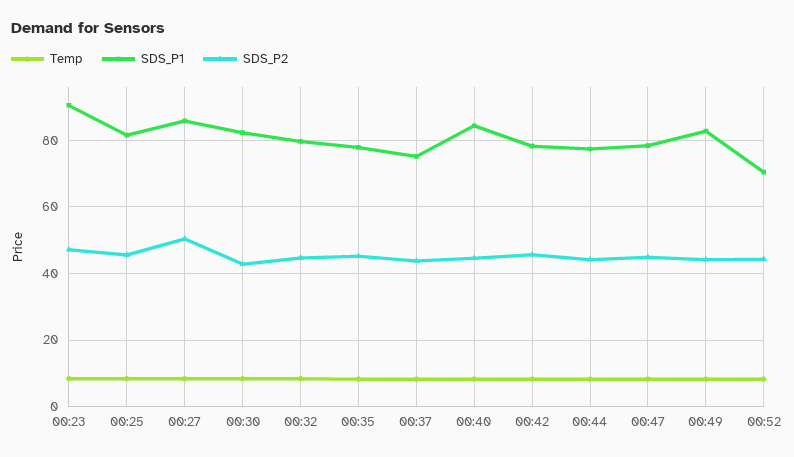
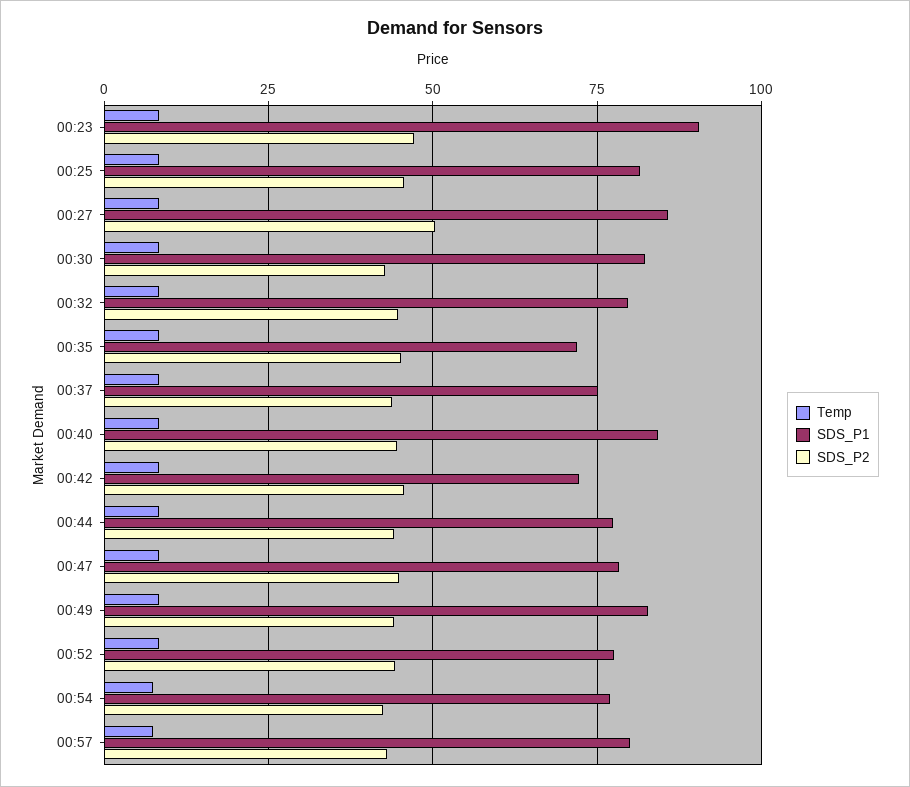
SDS_P1, 00:35: 78 -> 72.5
SDS_P1, 00:42: 78 -> 72.5
SDS_P1, 00:52: 70 -> 77.5
Temp, 00:54: none -> 7.5
SDS_P1, 00:54: none -> 77.5
SDS_P2, 00:54: none -> 42.5
Temp, 00:57: none -> 7.5
SDS_P1, 00:57: none -> 80
SDS_P2, 00:57: none -> 42.5

